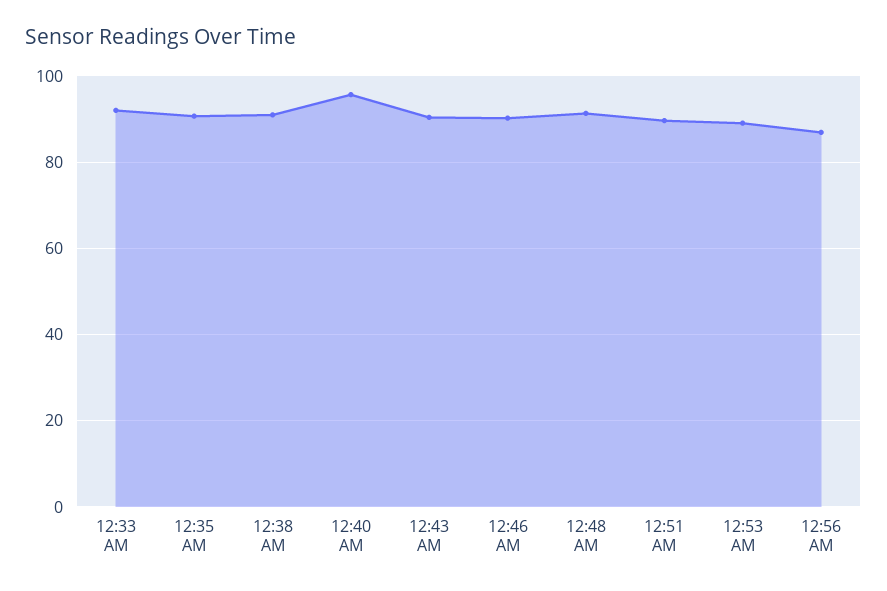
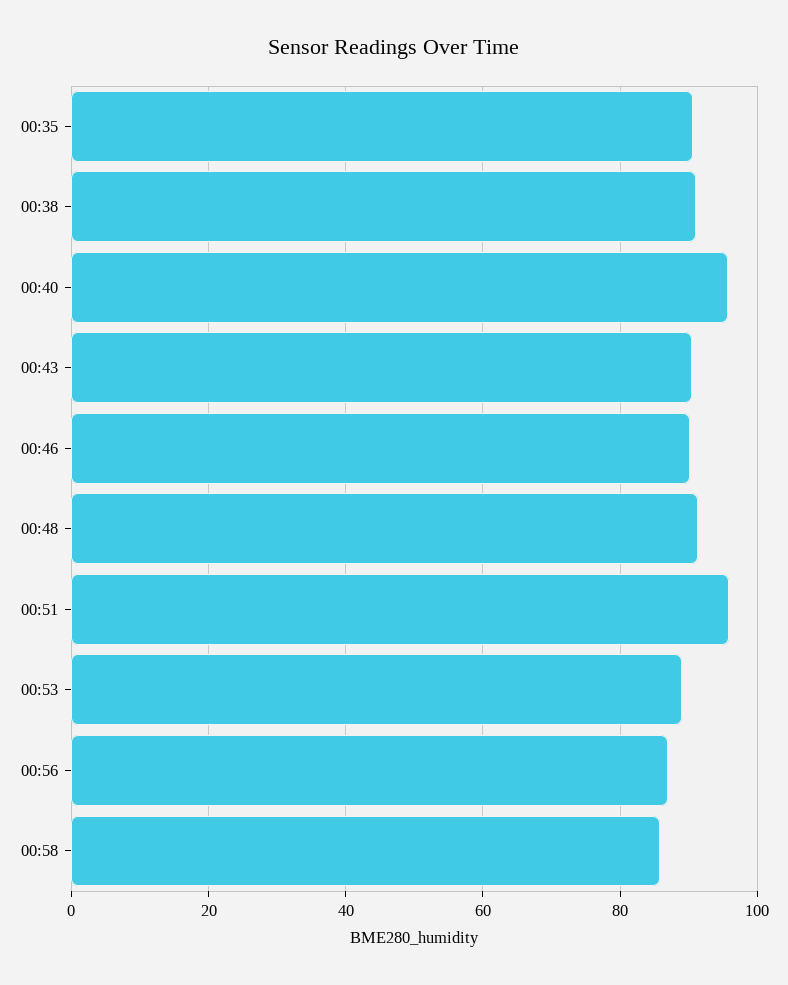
12:33 AM: 92 -> none
12:51 AM: 90 -> 96
00:58: none -> 86

